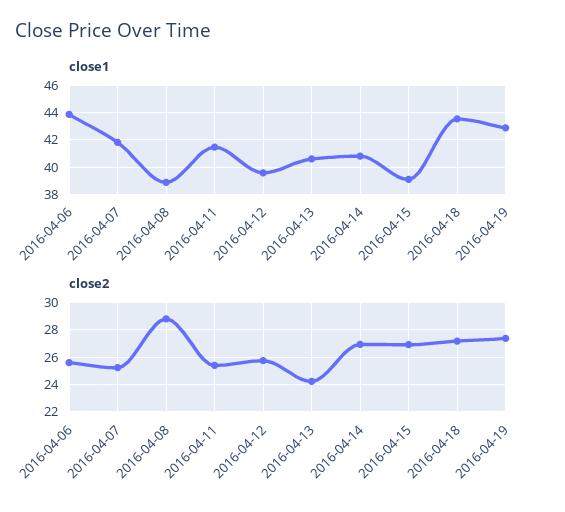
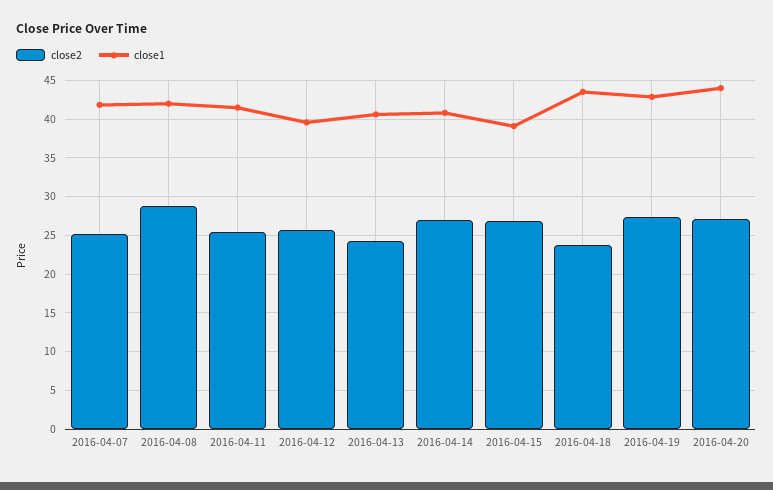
close1, 2016-04-06: 44 -> none
close1, 2016-04-08: 39 -> 42
close2, 2016-04-06: 25.5 -> none
close2, 2016-04-18: 27 -> 24
close2, 2016-04-20: none -> 27
close1, 2016-04-20: none -> 44

